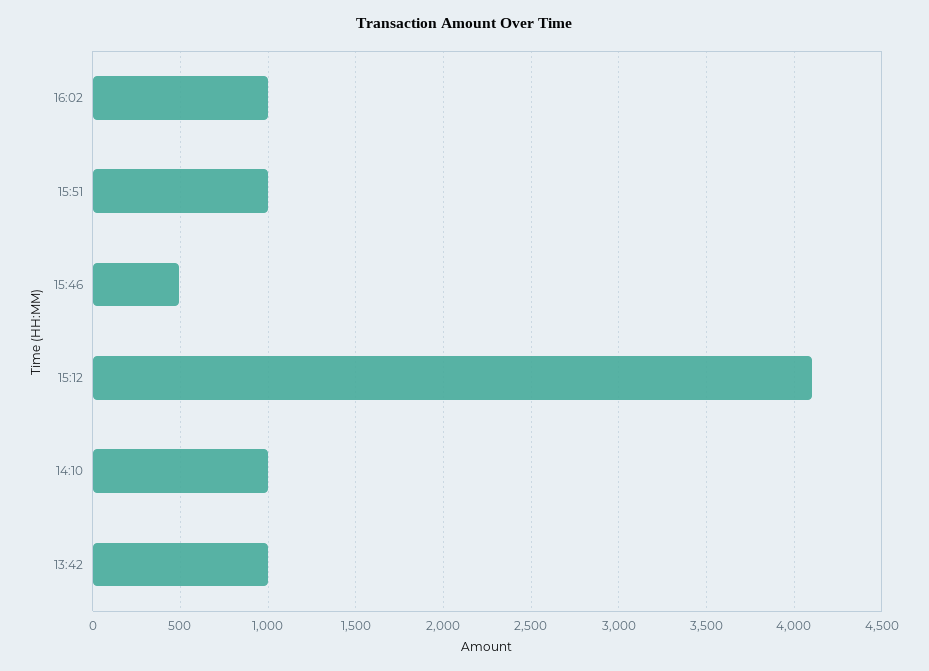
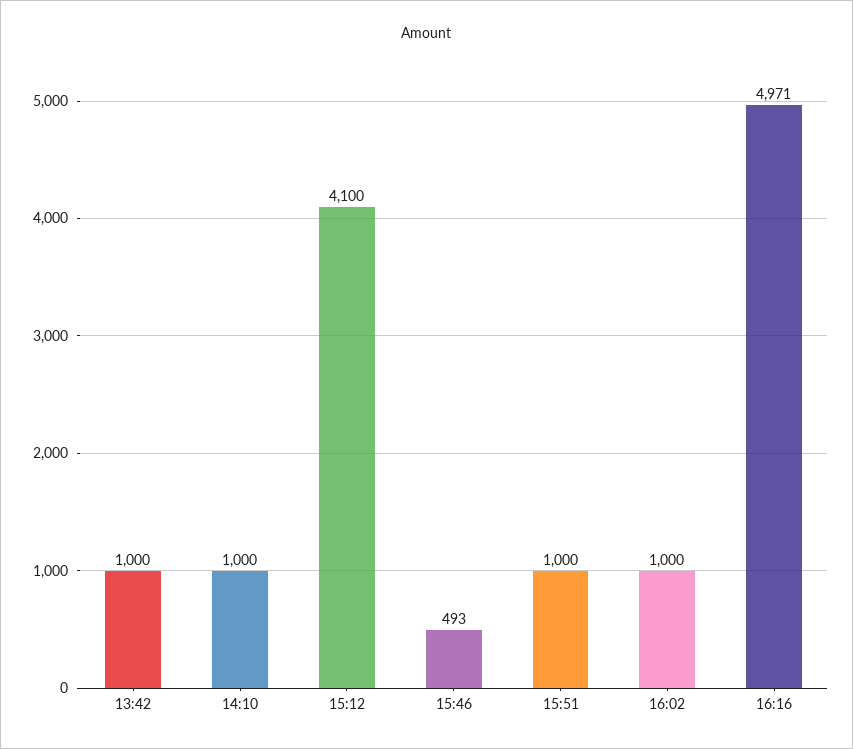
16:16: none -> 4971

